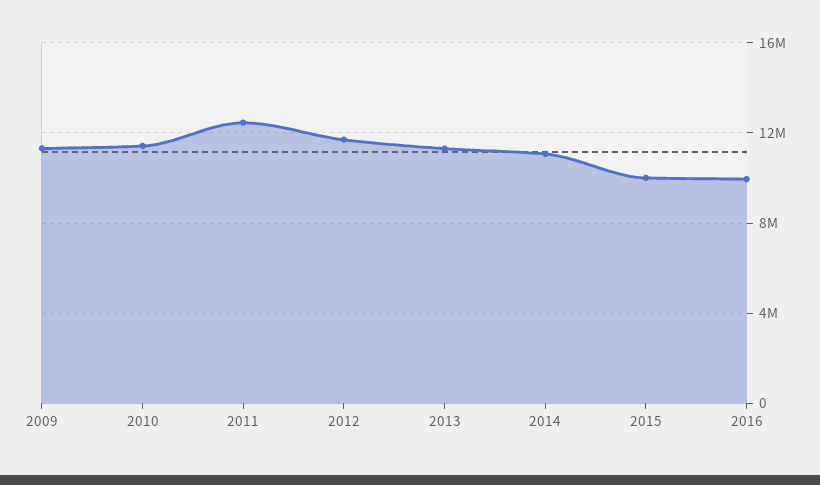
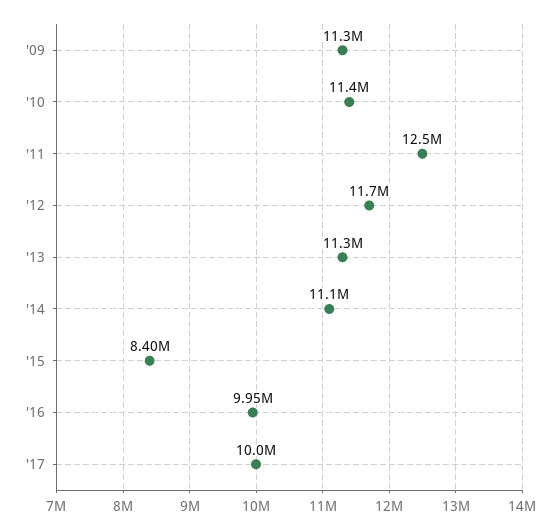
2015: 10000000 -> 8400000
'17: none -> 10000000

